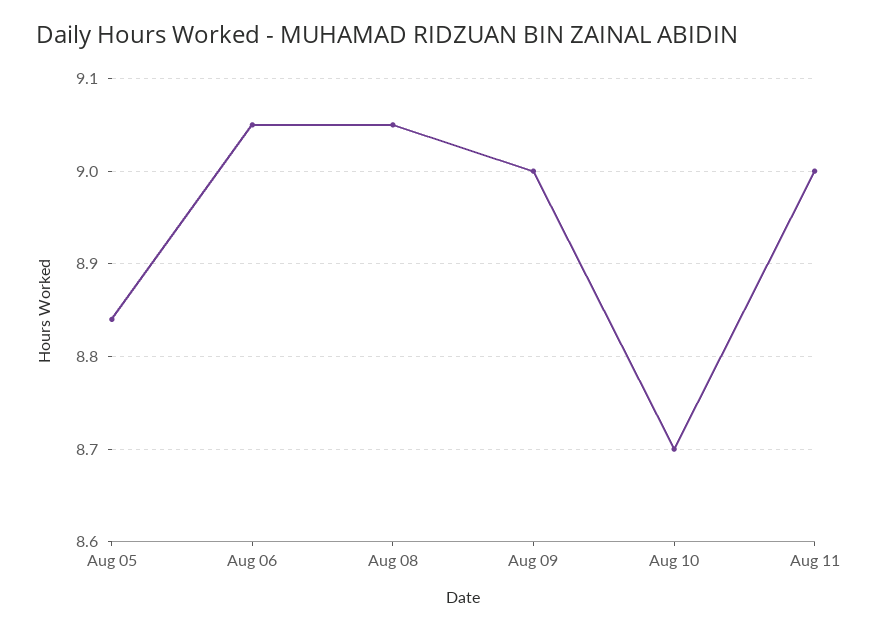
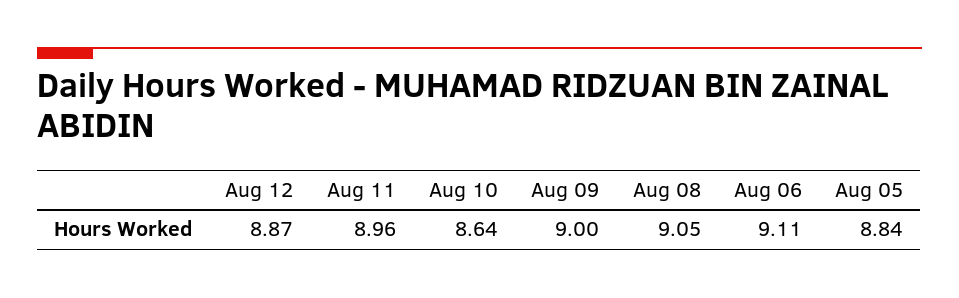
Aug 06: 9.05 -> 9.11
Aug 10: 8.7 -> 8.64
Aug 11: 9 -> 8.96
Aug 12: none -> 8.87

